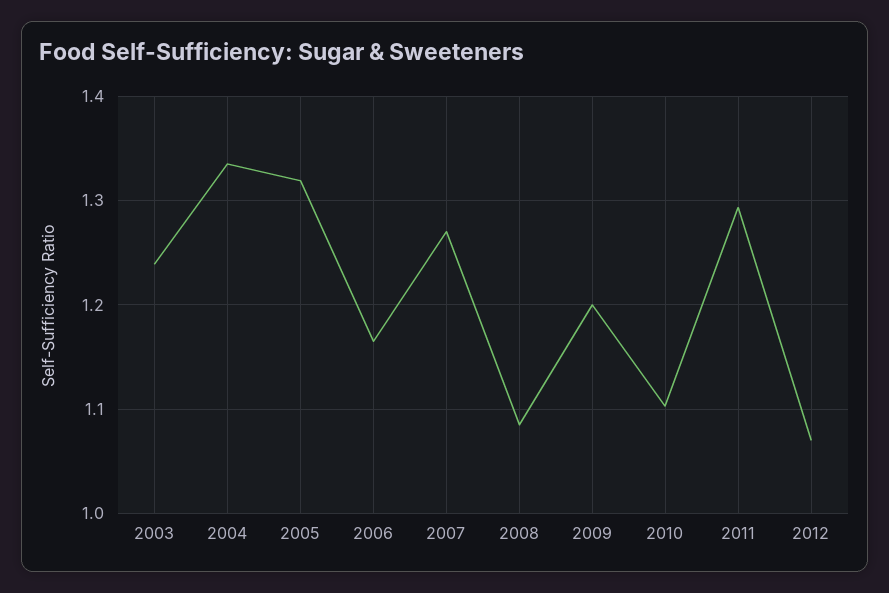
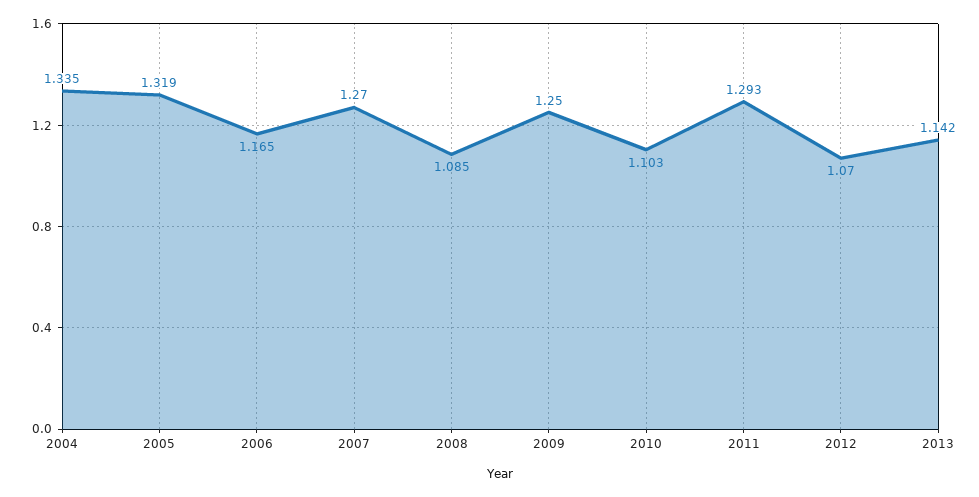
2003: 1.24 -> none
2009: 1.2 -> 1.25
2013: none -> 1.142

